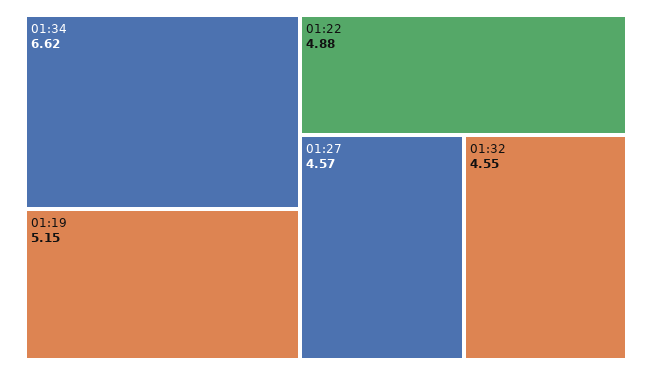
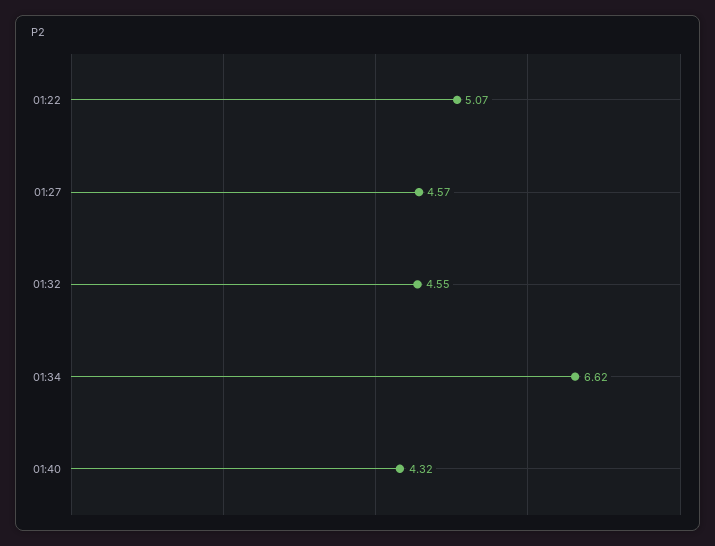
01:19: 5.15 -> none
01:22: 4.88 -> 5.07
01:40: none -> 4.32

